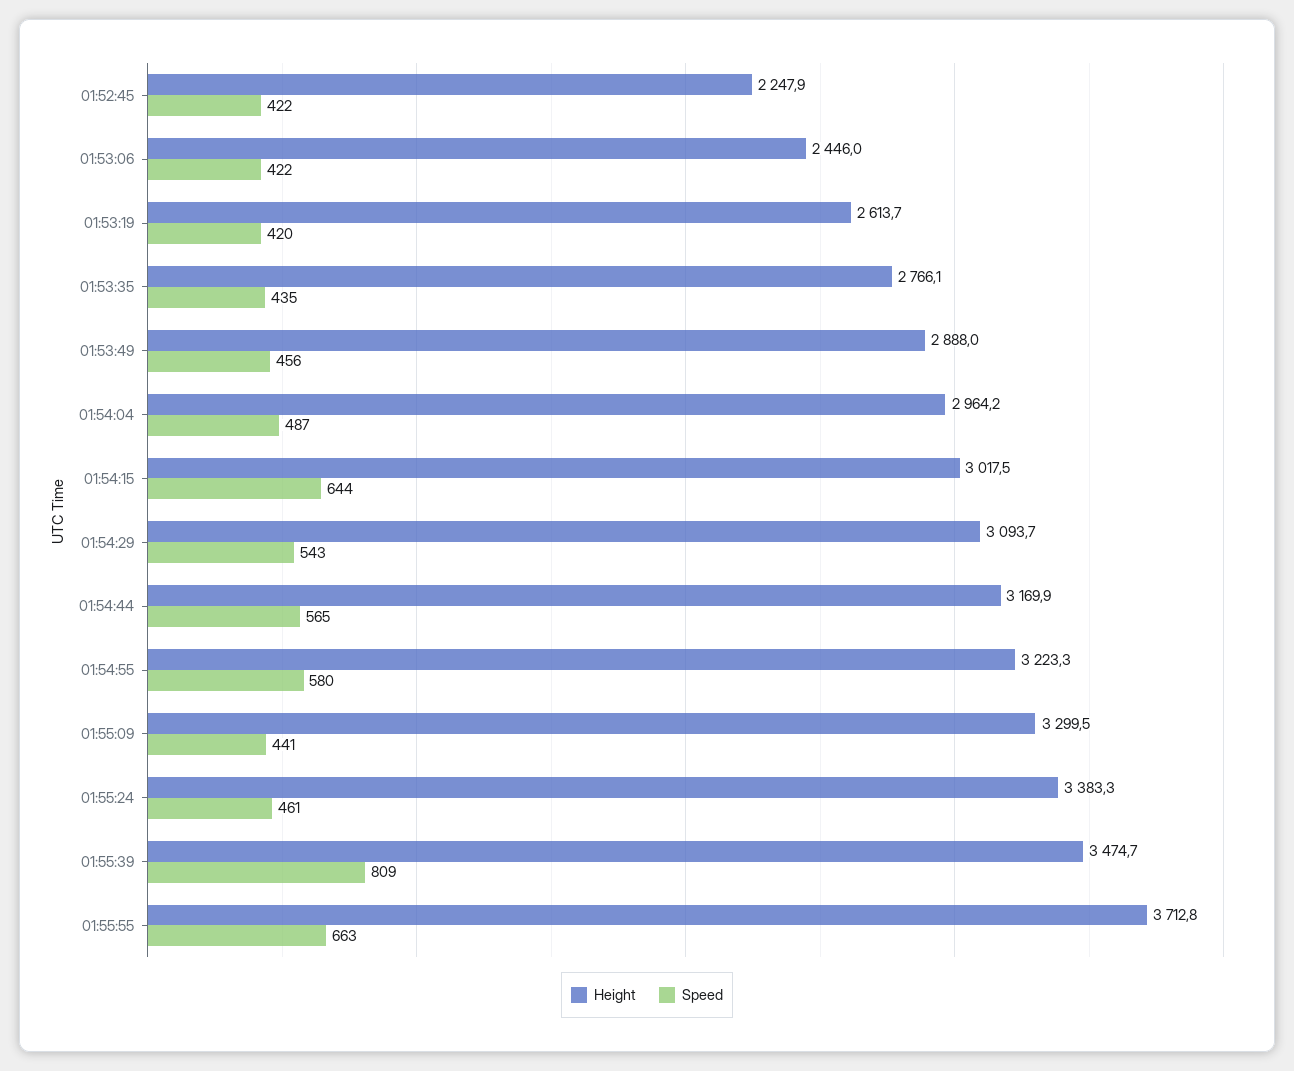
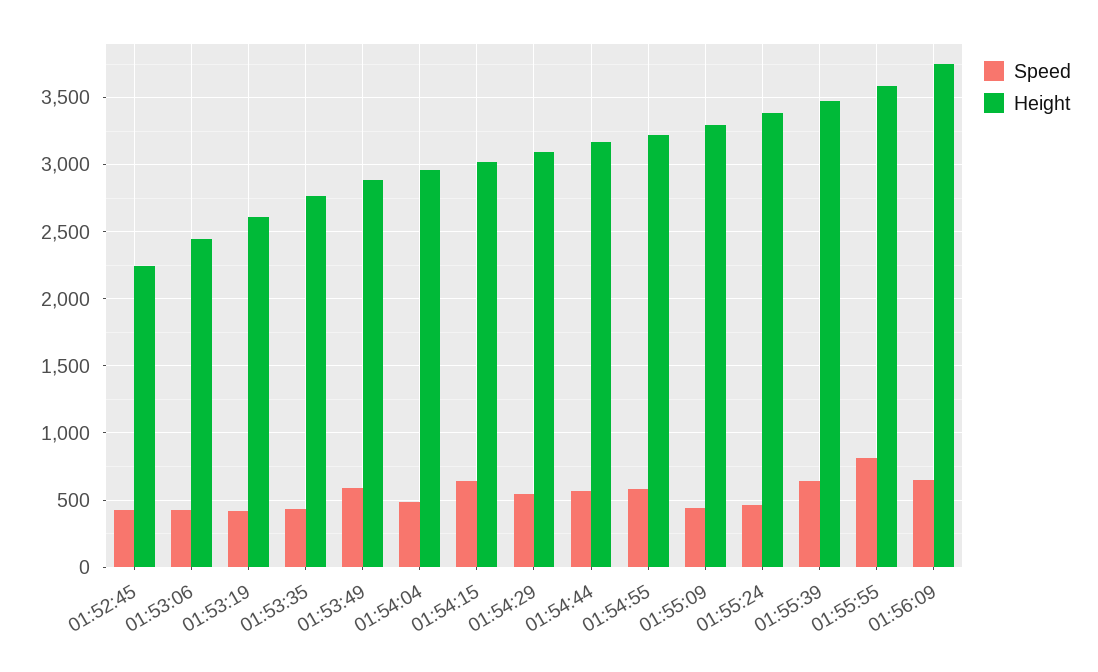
Speed, 01:53:49: 456 -> 600
Speed, 01:55:39: 809 -> 650
Height, 01:55:55: 3712.8 -> 3600
Speed, 01:55:55: 663 -> 800
Speed, 01:56:09: none -> 650
Height, 01:56:09: none -> 3750

